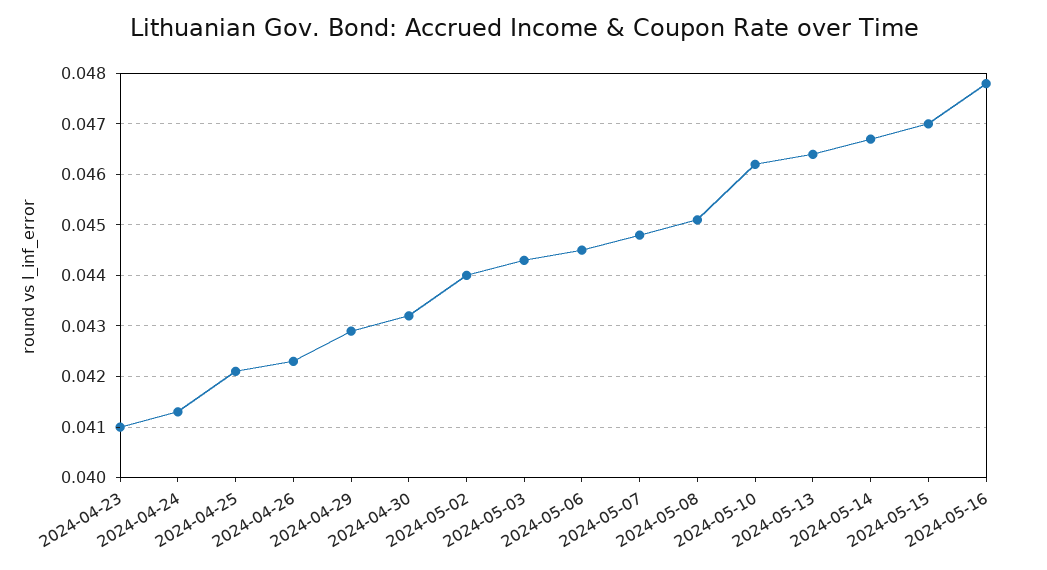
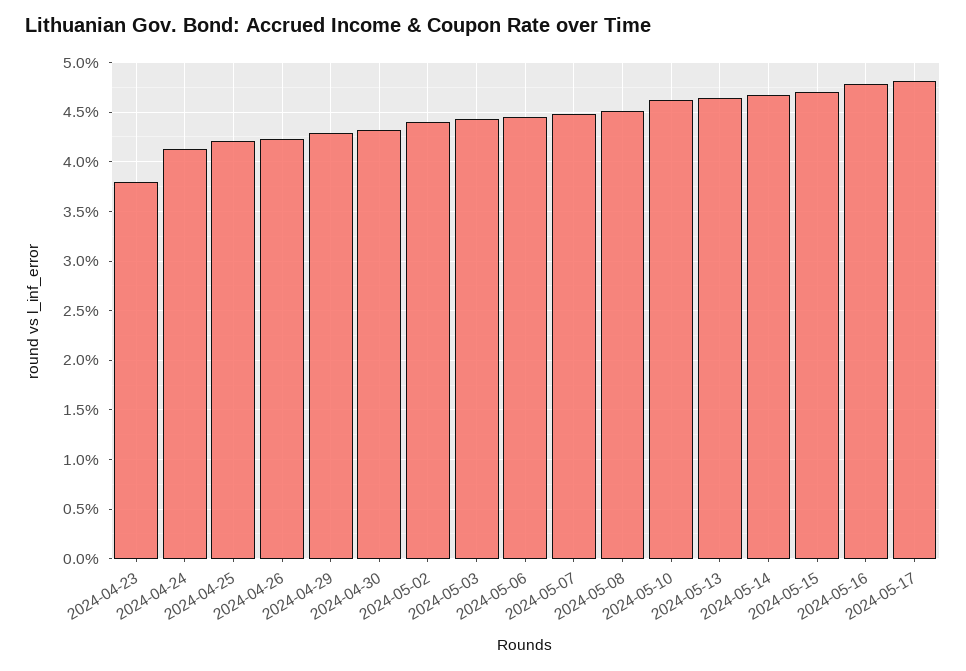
2024-04-23: 0.041 -> 0.038
2024-05-17: none -> 0.048

